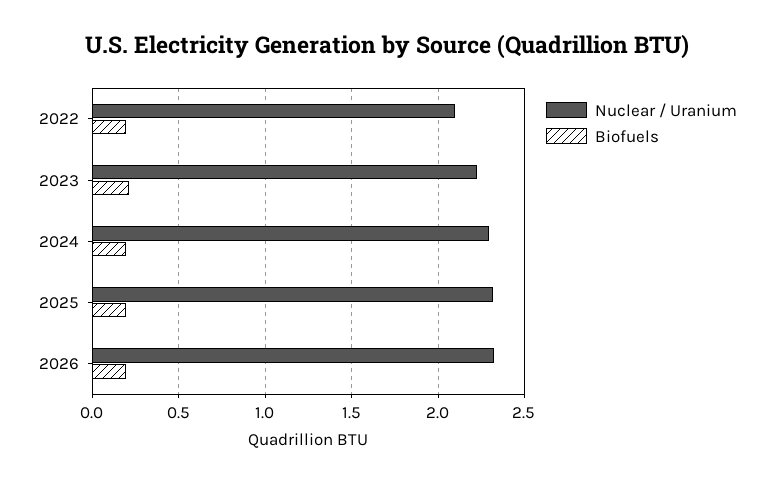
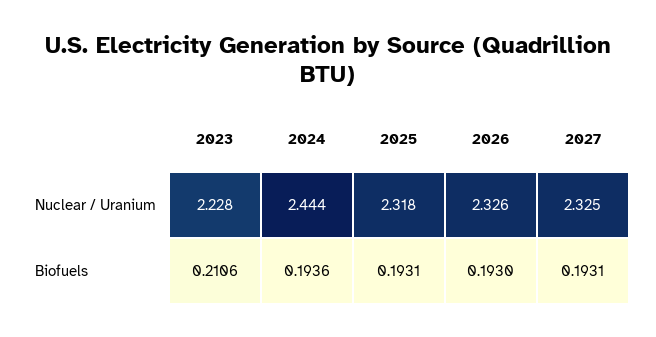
Nuclear / Uranium, 2022: 2.1 -> none
Biofuels, 2022: 0.2 -> none
Nuclear / Uranium, 2024: 2.3 -> 2.444
Nuclear / Uranium, 2027: none -> 2.325
Biofuels, 2027: none -> 0.1931

